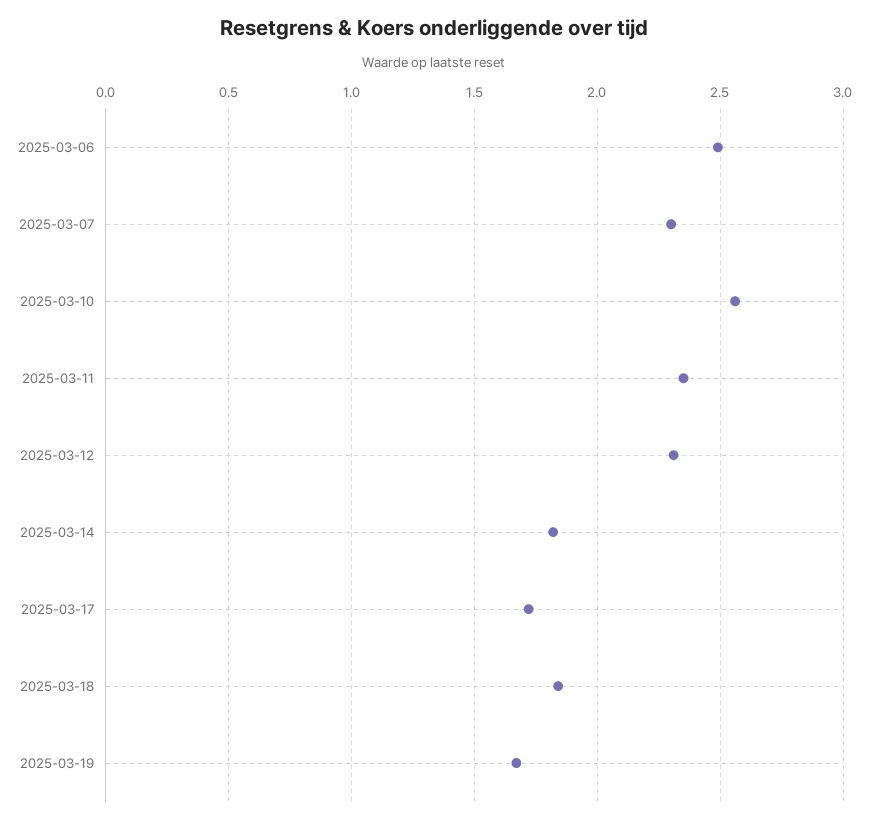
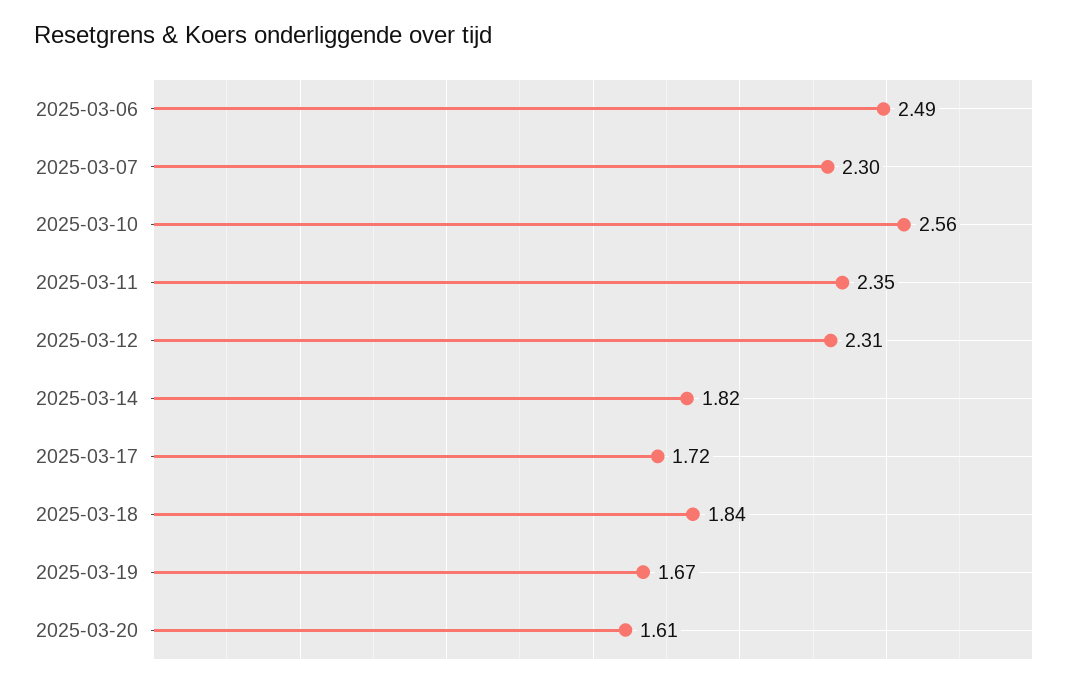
2025-03-20: none -> 1.61

